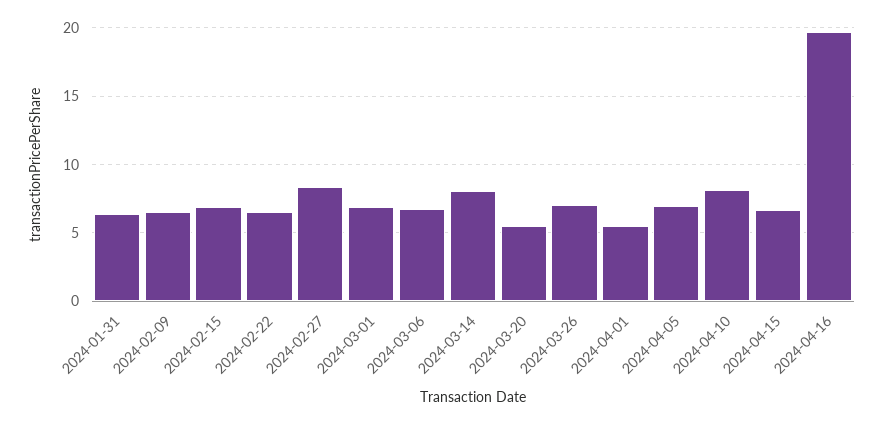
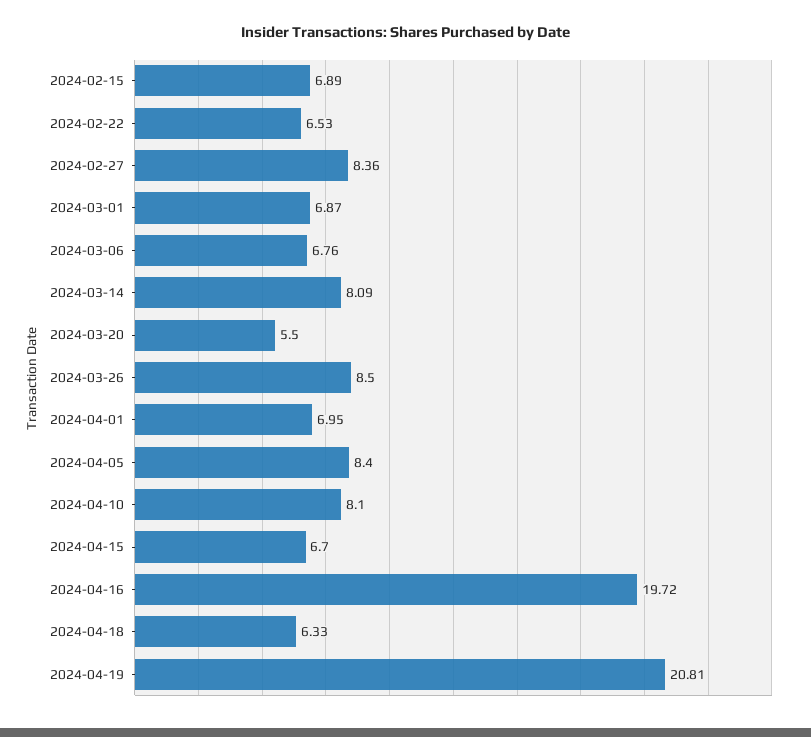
2024-01-31: 6.5 -> none
2024-02-09: 6.5 -> none
2024-03-26: 7 -> 8.5
2024-04-01: 5.5 -> 6.95
2024-04-05: 7 -> 8.4
2024-04-18: none -> 6.33
2024-04-19: none -> 20.81

